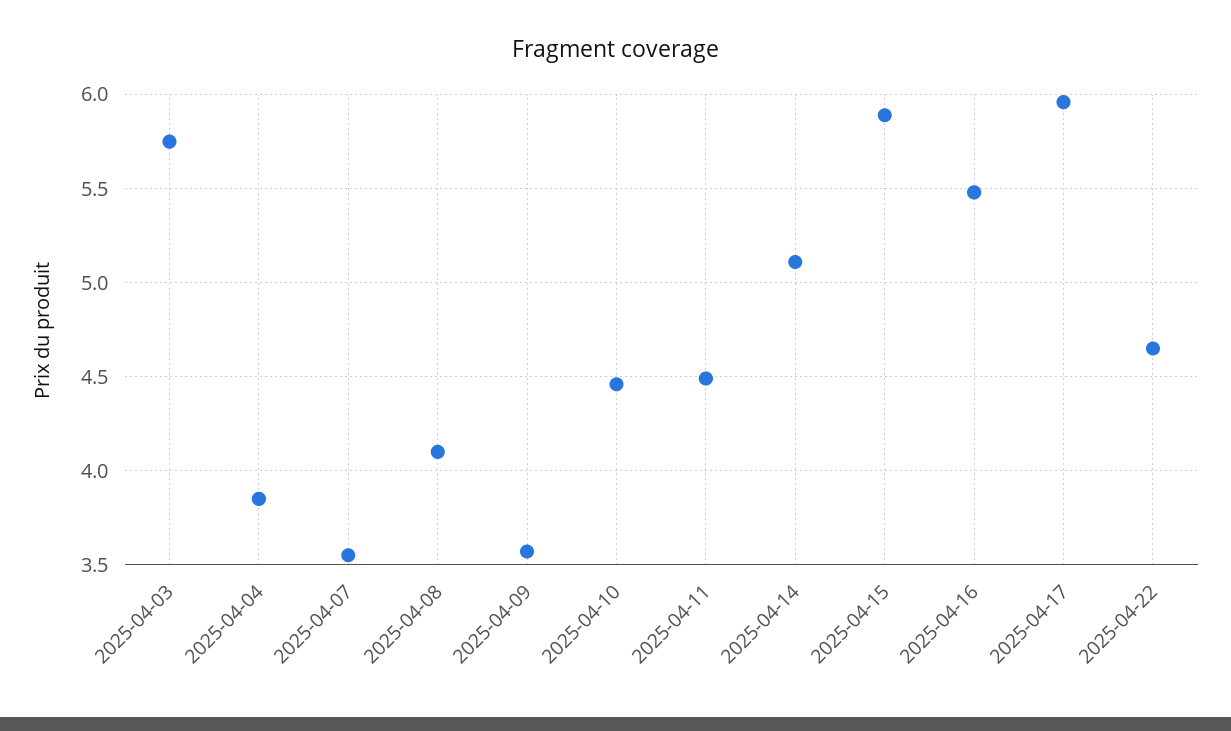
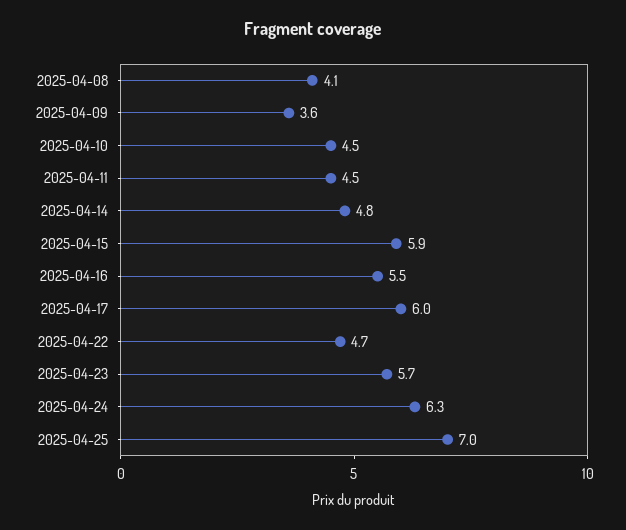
2025-04-03: 5.75 -> none
2025-04-04: 3.85 -> none
2025-04-07: 3.55 -> none
2025-04-14: 5.1 -> 4.8
2025-04-23: none -> 5.7
2025-04-24: none -> 6.3
2025-04-25: none -> 7

